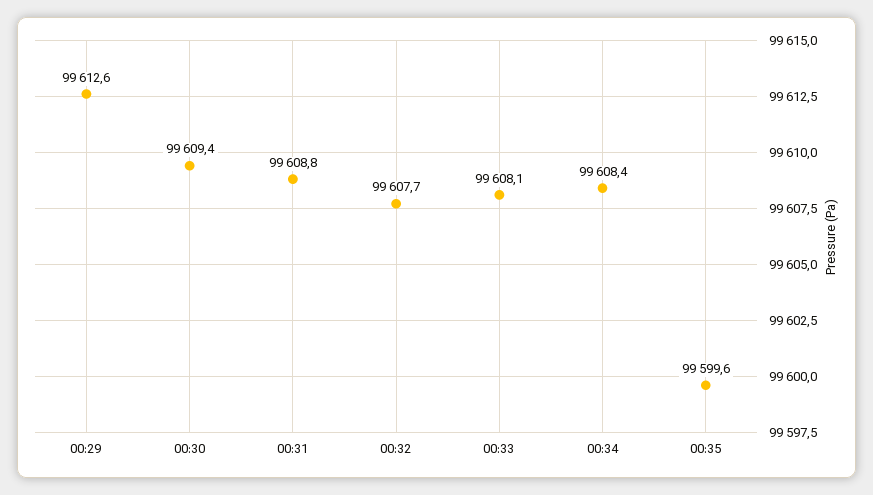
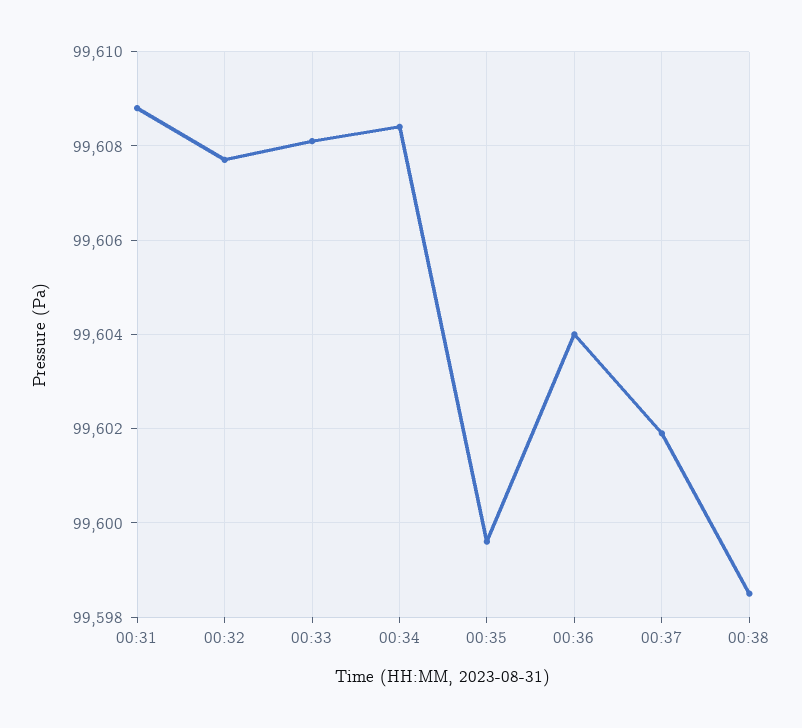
00:29: 99612.6 -> none
00:30: 99609.4 -> none
00:36: none -> 99604
00:37: none -> 99602
00:38: none -> 99598.5

